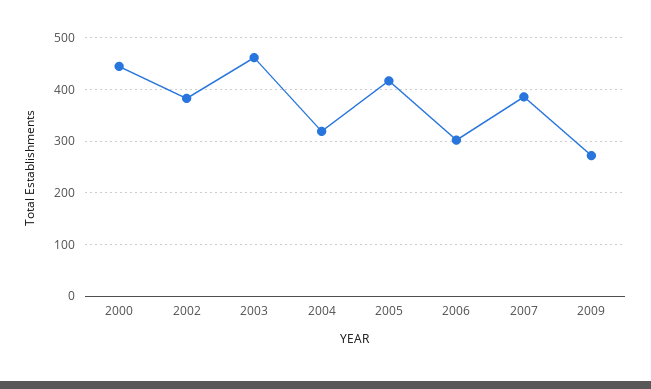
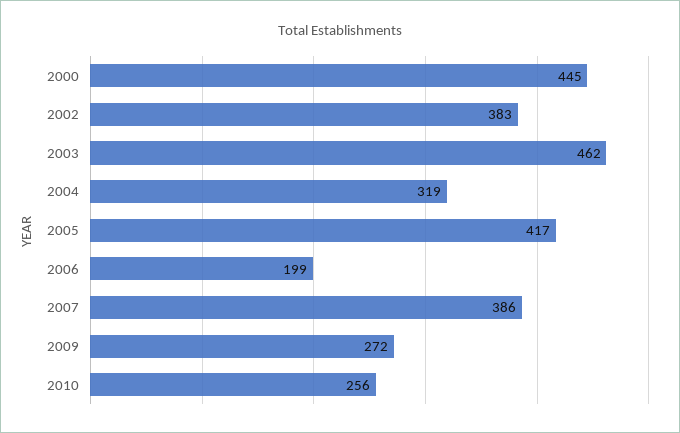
2006: 300 -> 199
2010: none -> 256

